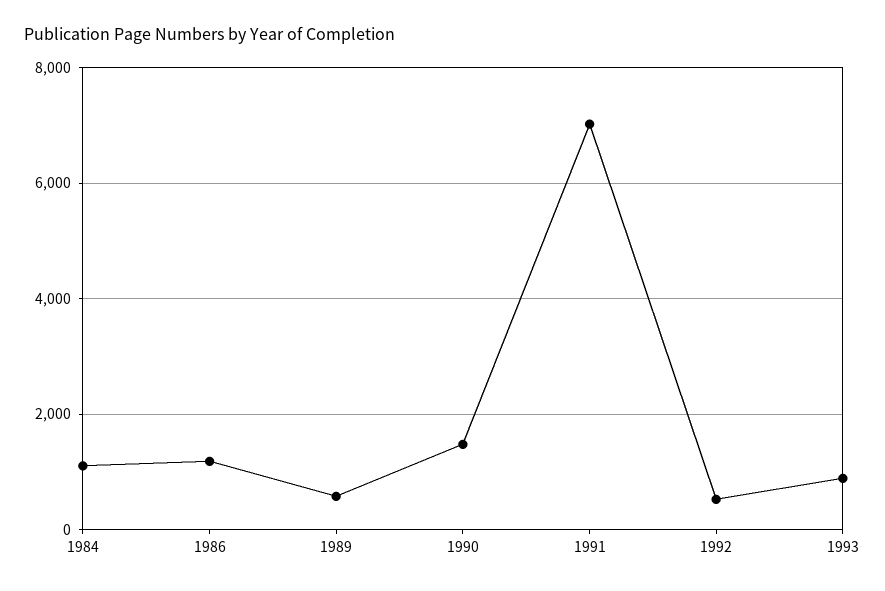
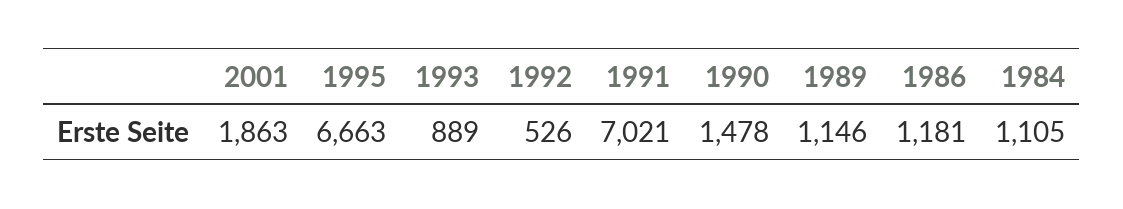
1989: 600 -> 1146
2001: none -> 1863
1995: none -> 6663

